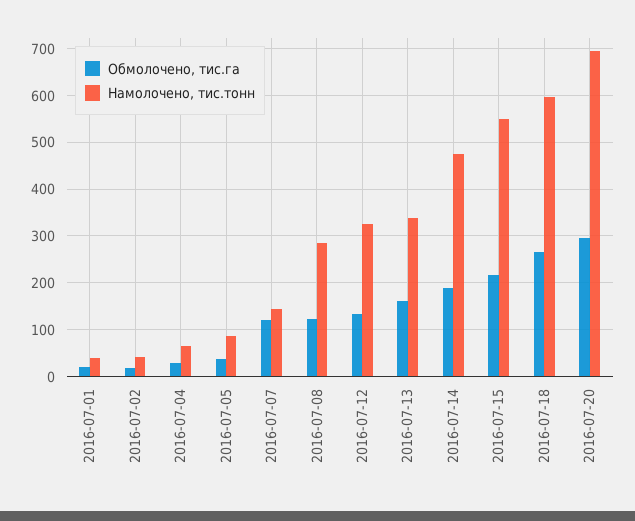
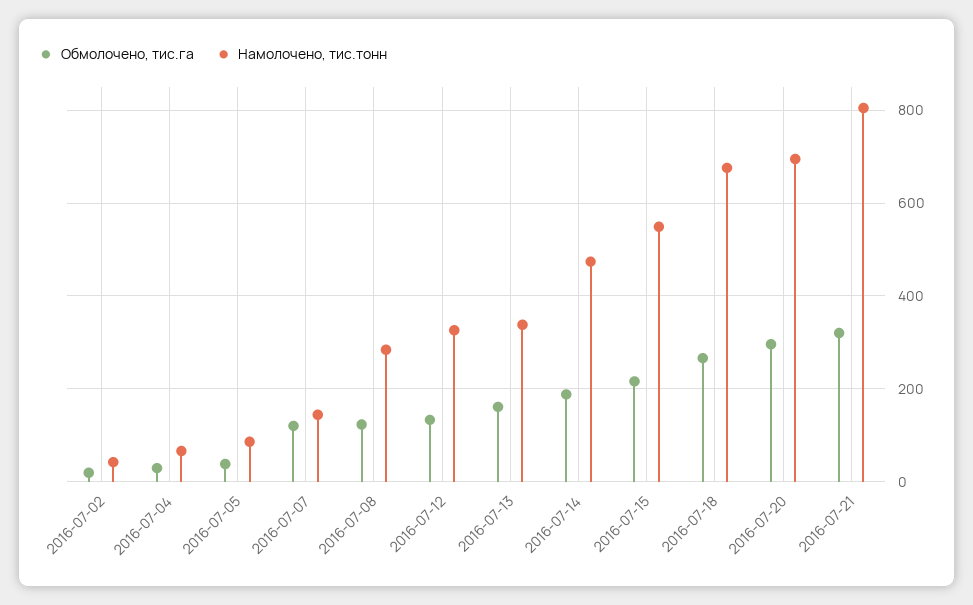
Обмолочено, тис.га, 2016-07-01: 20 -> none
Намолочено, тис.тонн, 2016-07-01: 40 -> none
Намолочено, тис.тонн, 2016-07-18: 600 -> 680
Обмолочено, тис.га, 2016-07-21: none -> 320
Намолочено, тис.тонн, 2016-07-21: none -> 800

